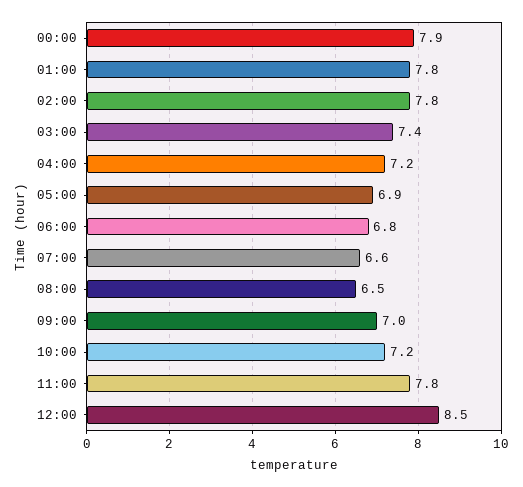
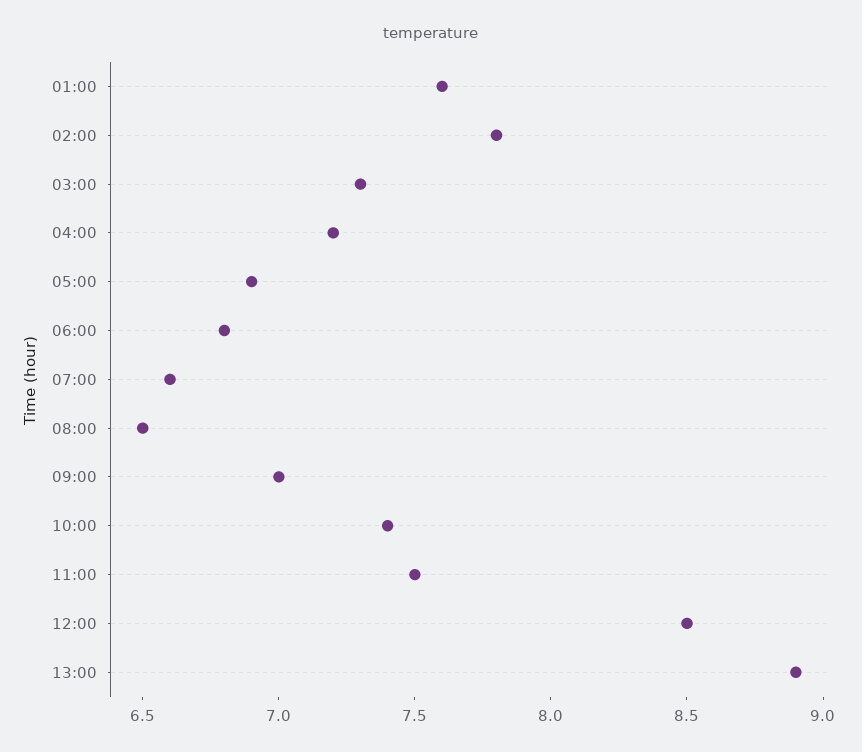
00:00: 7.9 -> none
01:00: 7.8 -> 7.6
03:00: 7.4 -> 7.3
10:00: 7.2 -> 7.4
11:00: 7.8 -> 7.5
13:00: none -> 8.9

